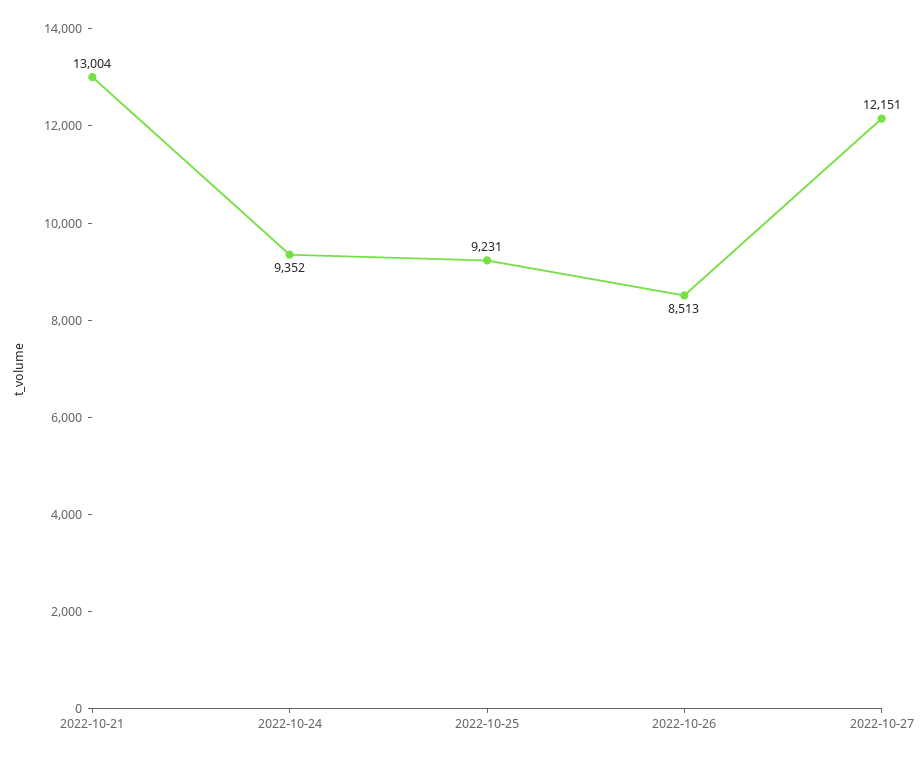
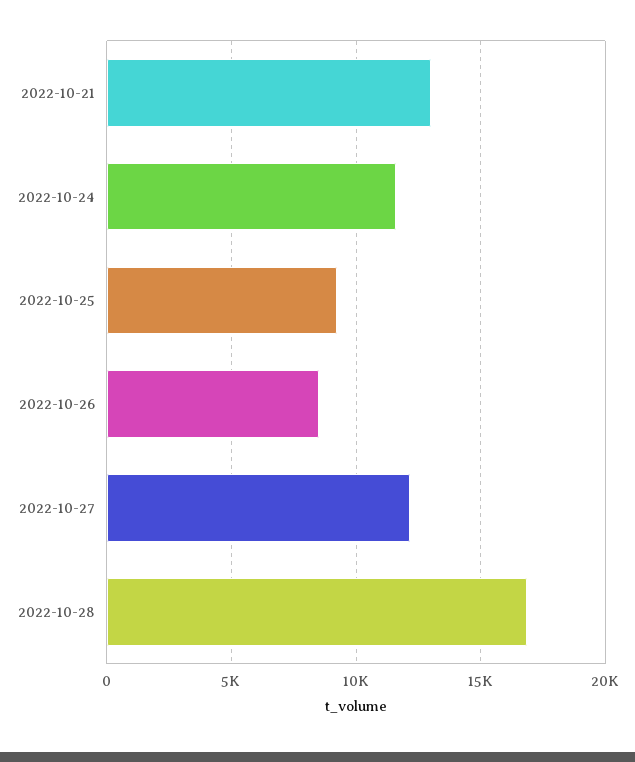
2022-10-24: 9352 -> 11500
2022-10-28: none -> 17000

